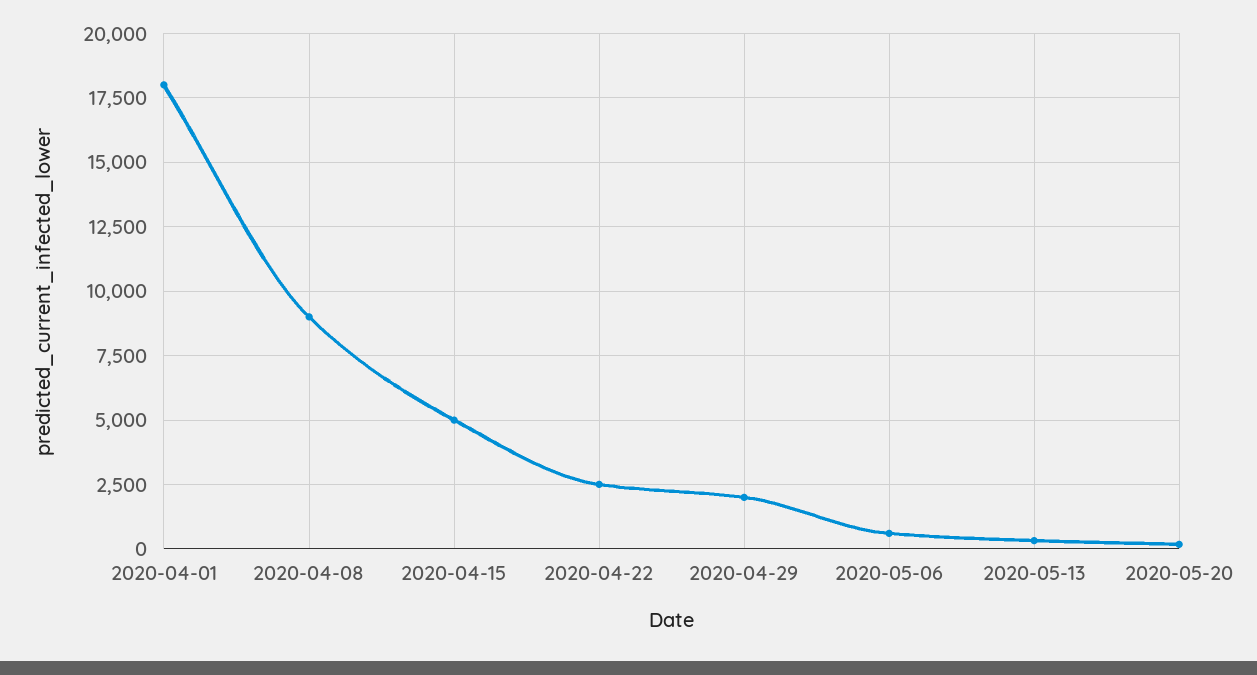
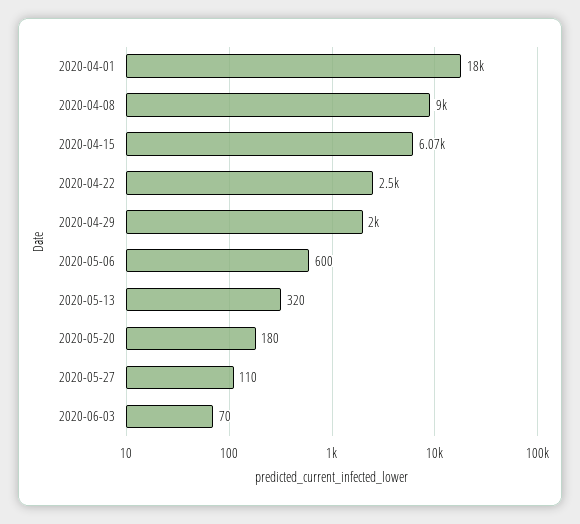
2020-04-15: 5000 -> 6070
2020-05-27: none -> 110
2020-06-03: none -> 70

